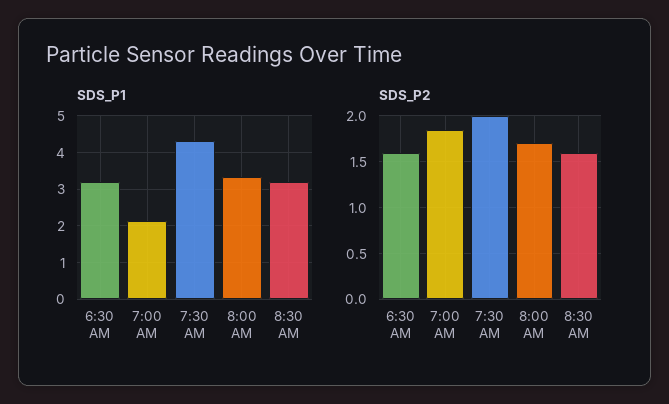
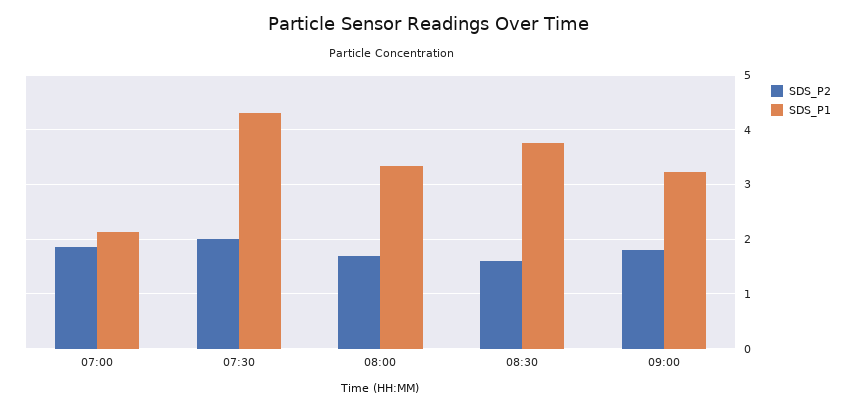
SDS_P1, 6:30 AM: 3.2 -> none
SDS_P1, 8:30 AM: 3.2 -> 3.8
SDS_P2, 6:30 AM: 1.6 -> none
SDS_P2, 09:00: none -> 1.8
SDS_P1, 09:00: none -> 3.2

